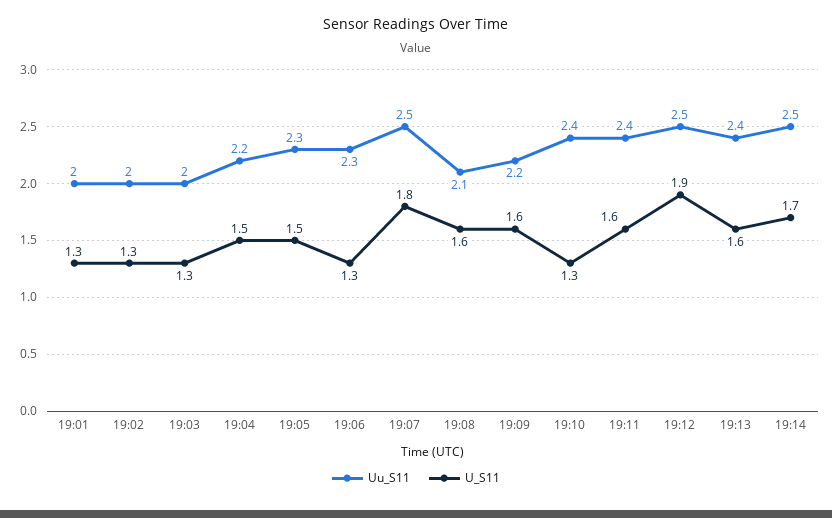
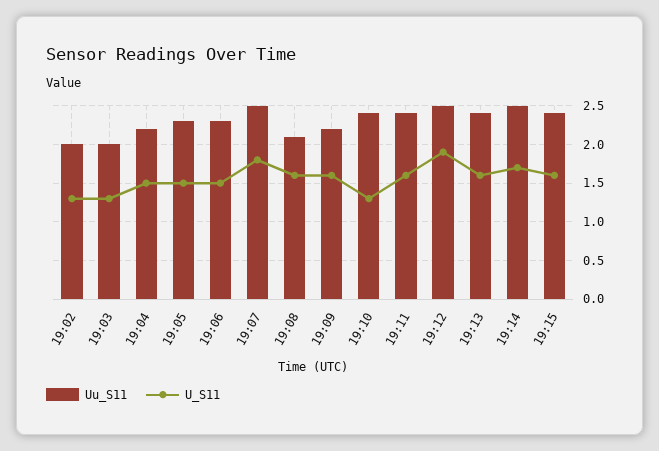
Uu_S11, 19:01: 2 -> none
U_S11, 19:01: 1.3 -> none
U_S11, 19:06: 1.3 -> 1.5
Uu_S11, 19:15: none -> 2.4
U_S11, 19:15: none -> 1.6

